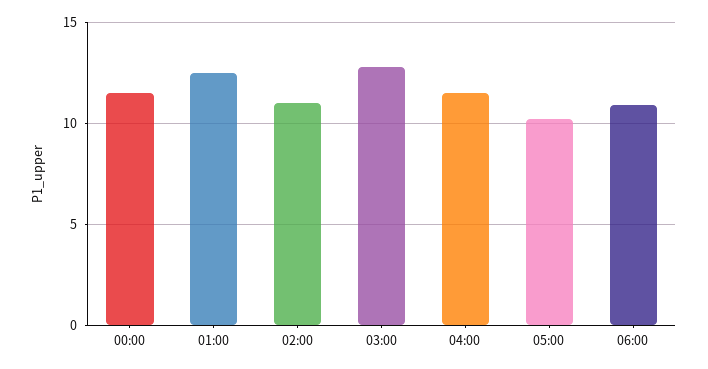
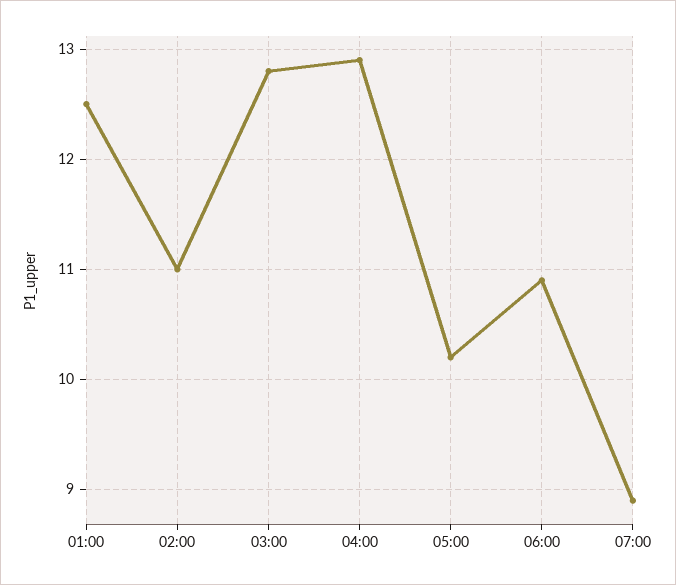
00:00: 11.5 -> none
04:00: 11.5 -> 12.9
07:00: none -> 8.9

